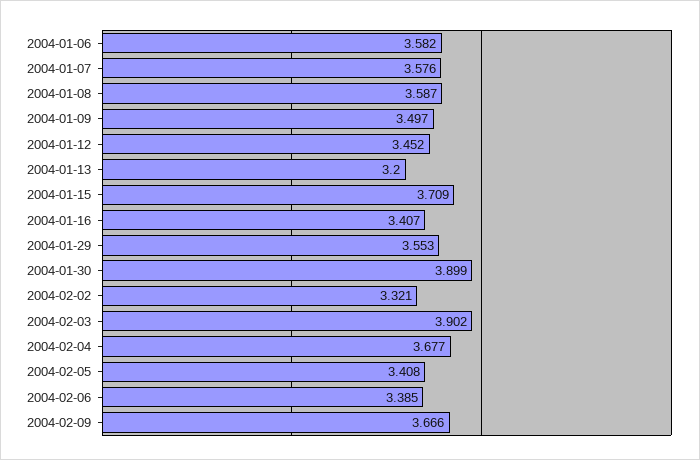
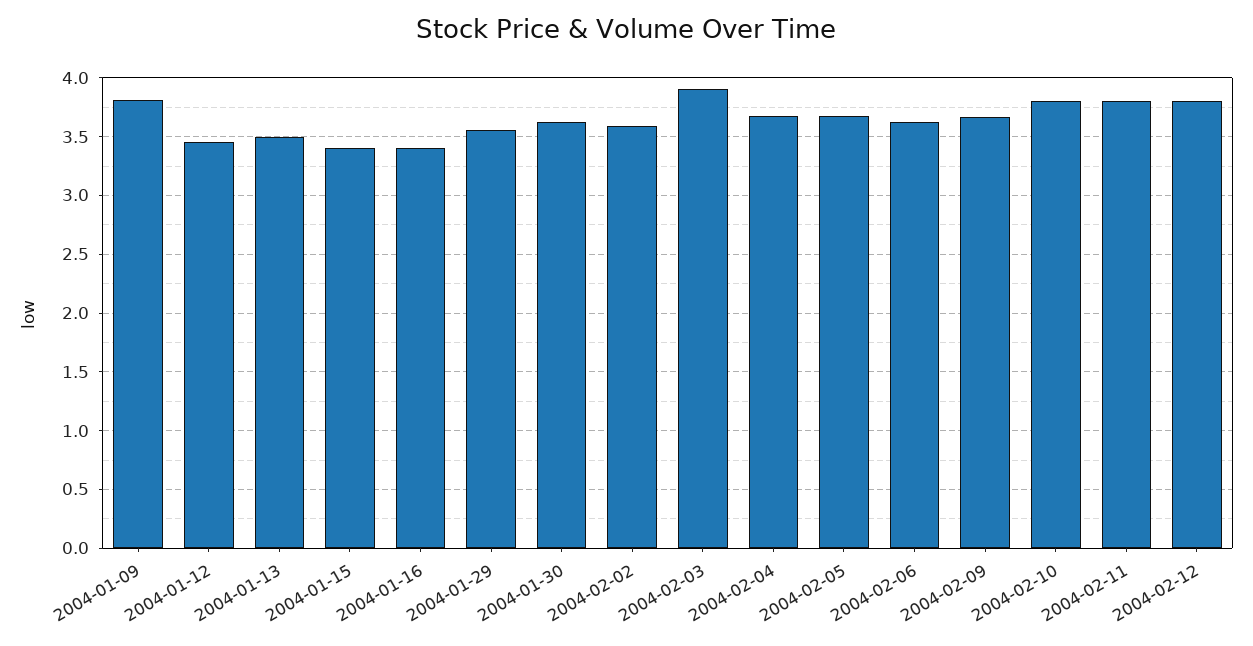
2004-01-06: 3.582 -> none
2004-01-07: 3.576 -> none
2004-01-08: 3.587 -> none
2004-01-09: 3.497 -> 3.8
2004-01-13: 3.2 -> 3.5
2004-01-15: 3.709 -> 3.4
2004-01-30: 3.899 -> 3.6
2004-02-02: 3.321 -> 3.6
2004-02-05: 3.408 -> 3.7
2004-02-06: 3.385 -> 3.6
2004-02-10: none -> 3.8
2004-02-11: none -> 3.8
2004-02-12: none -> 3.8

